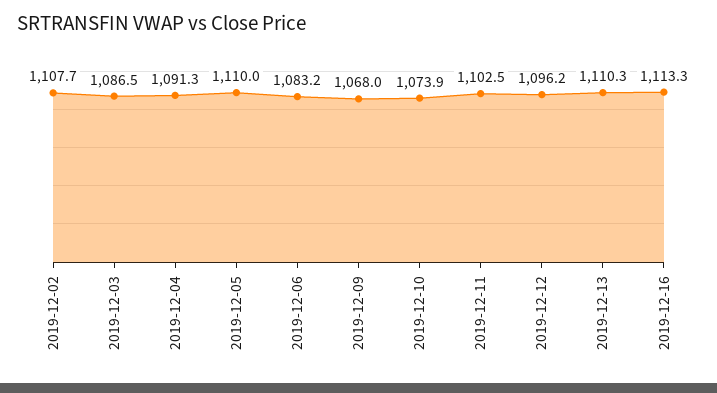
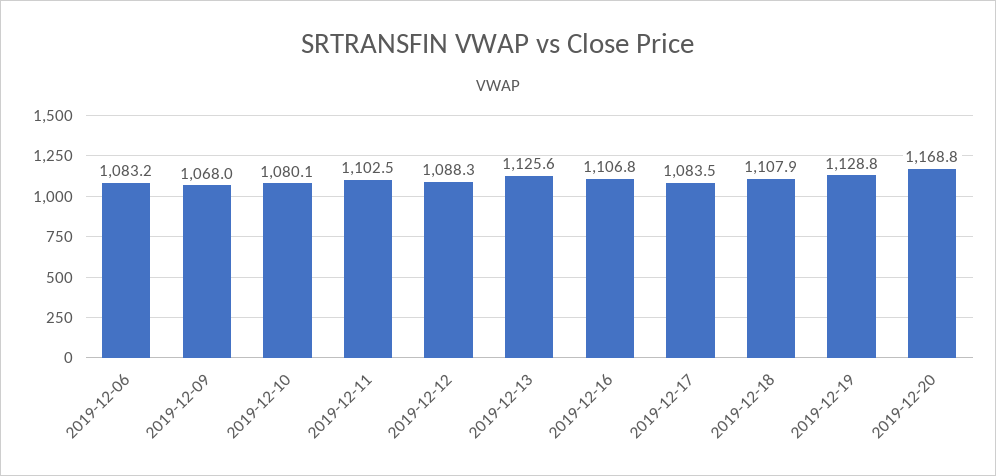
2019-12-02: 1107.7 -> none
2019-12-03: 1086.5 -> none
2019-12-04: 1091.3 -> none
2019-12-05: 1110 -> none
2019-12-10: 1073.9 -> 1080.1
2019-12-12: 1096.2 -> 1088.3
2019-12-13: 1110.3 -> 1125.6
2019-12-16: 1113.3 -> 1106.8
2019-12-17: none -> 1083.5
2019-12-18: none -> 1107.9
2019-12-19: none -> 1128.8
2019-12-20: none -> 1168.8

